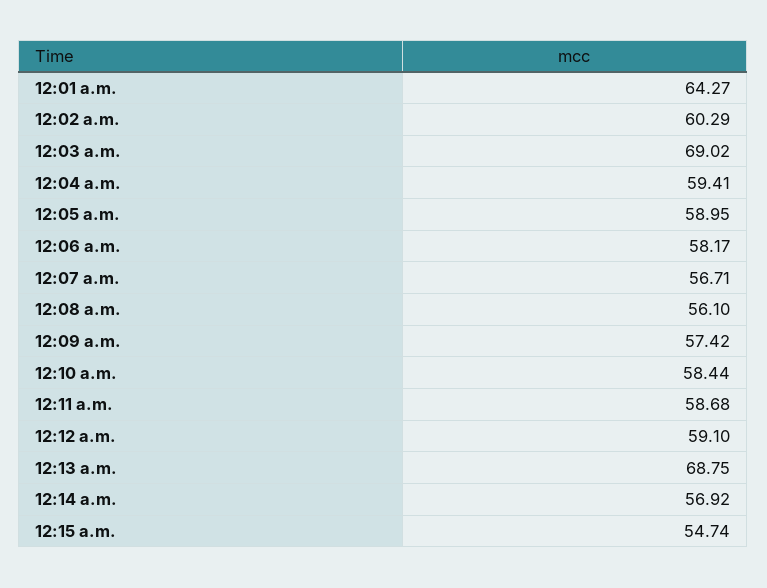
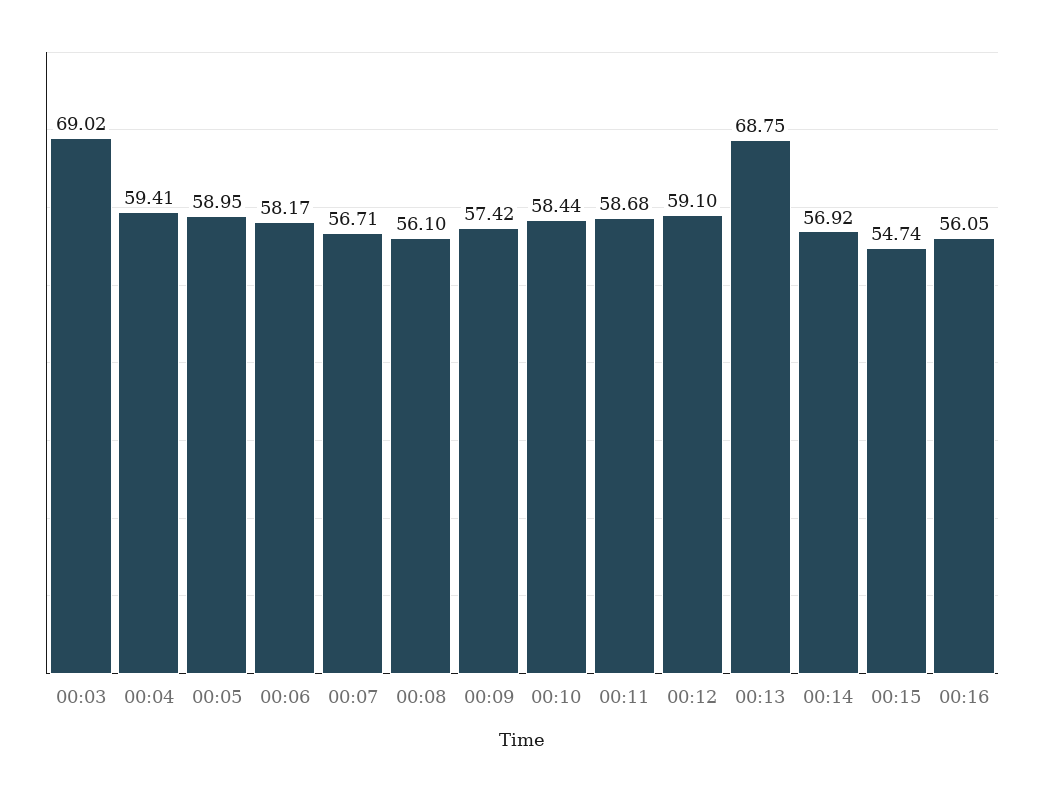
12:01 a.m.: 64.27 -> none
12:02 a.m.: 60.29 -> none
00:16: none -> 56.05

